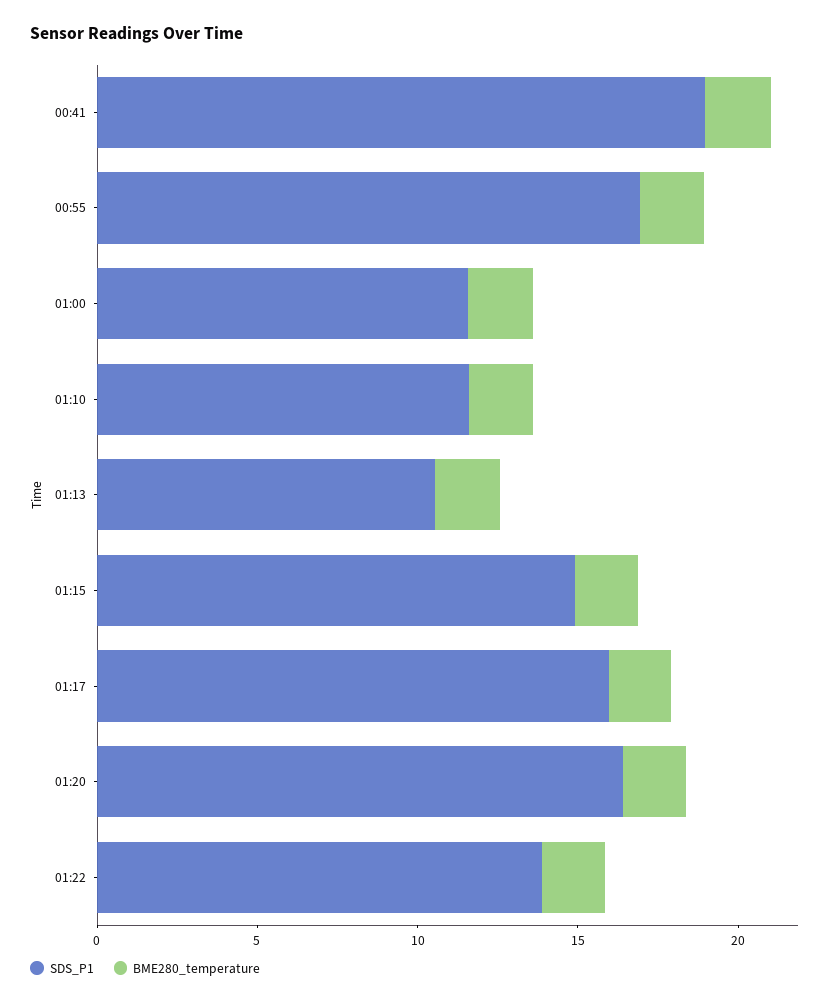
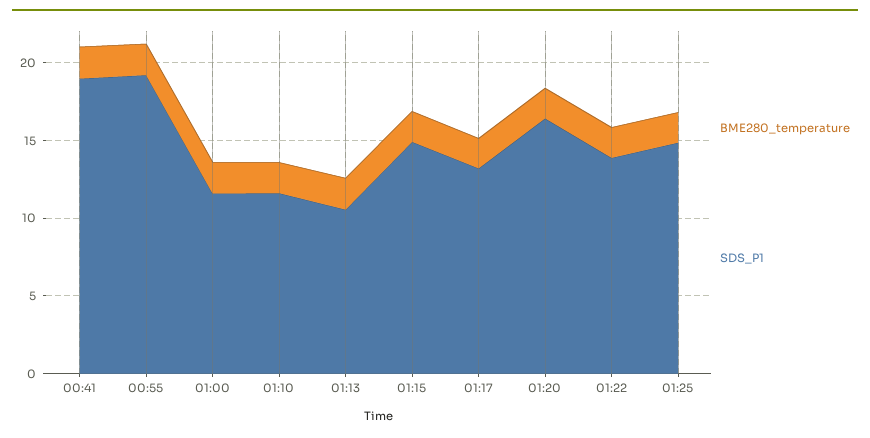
SDS_P1, 00:55: 17 -> 19
SDS_P1, 01:17: 16 -> 13
BME280_temperature, 01:25: none -> 2
SDS_P1, 01:25: none -> 15

